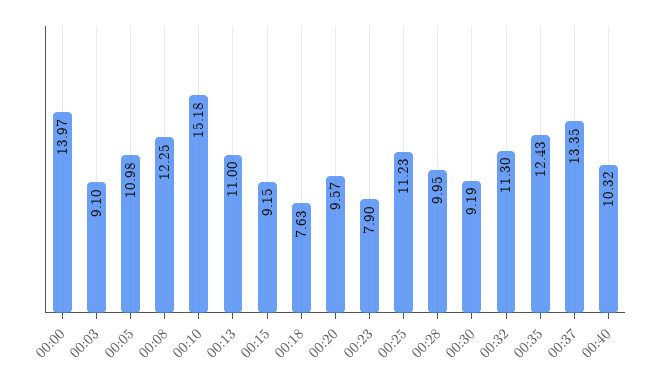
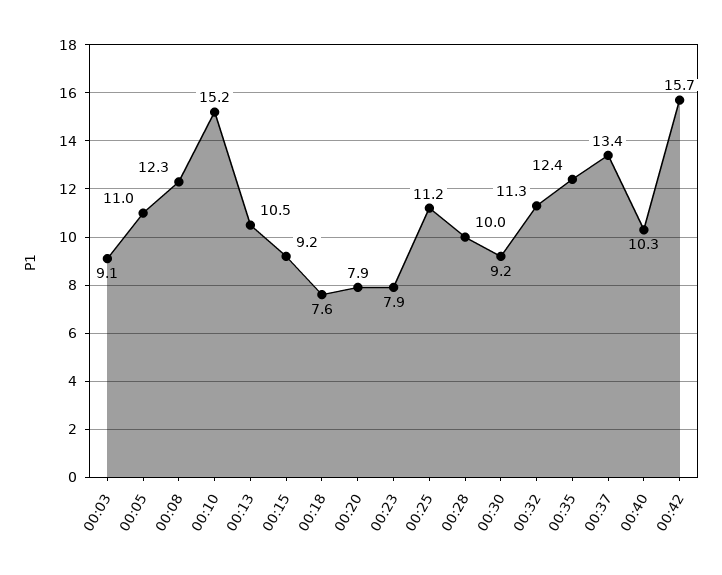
00:00: 13.97 -> none
00:13: 11 -> 10.5
00:20: 9.57 -> 7.9
00:42: none -> 15.7

